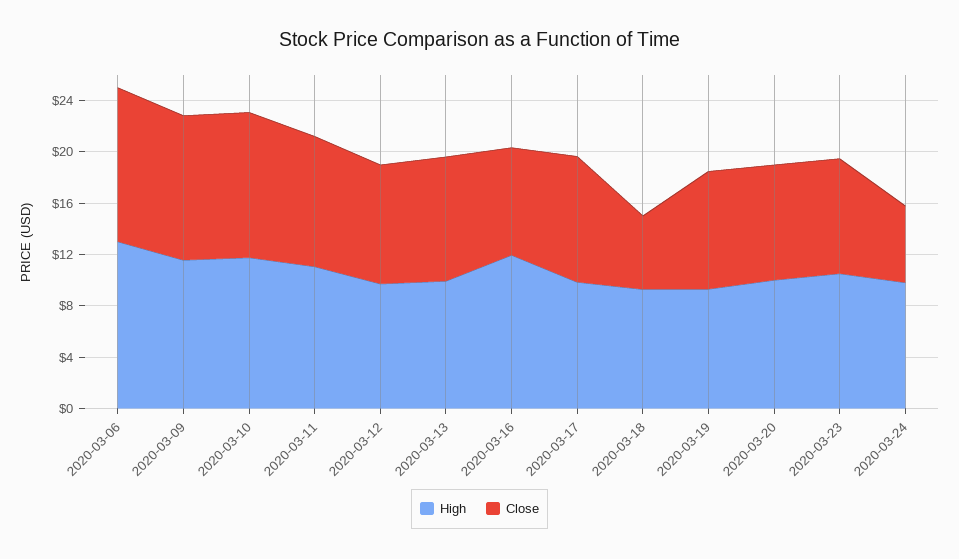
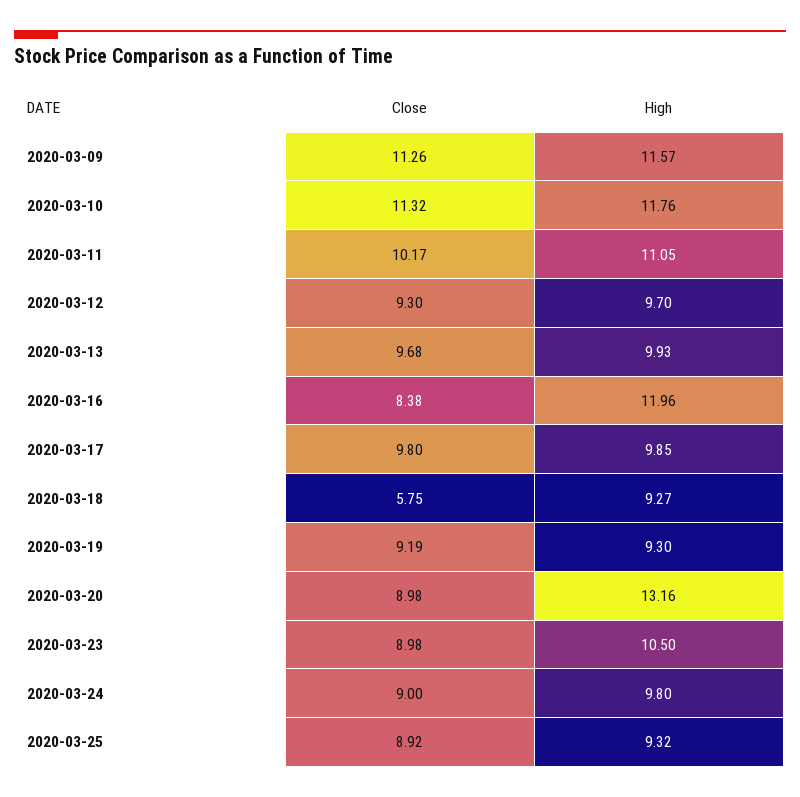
High, 2020-03-06: 13 -> none
Close, 2020-03-06: 12 -> none
High, 2020-03-20: 10 -> 13.16
Close, 2020-03-24: 6 -> 9
Close, 2020-03-25: none -> 8.92
High, 2020-03-25: none -> 9.32

